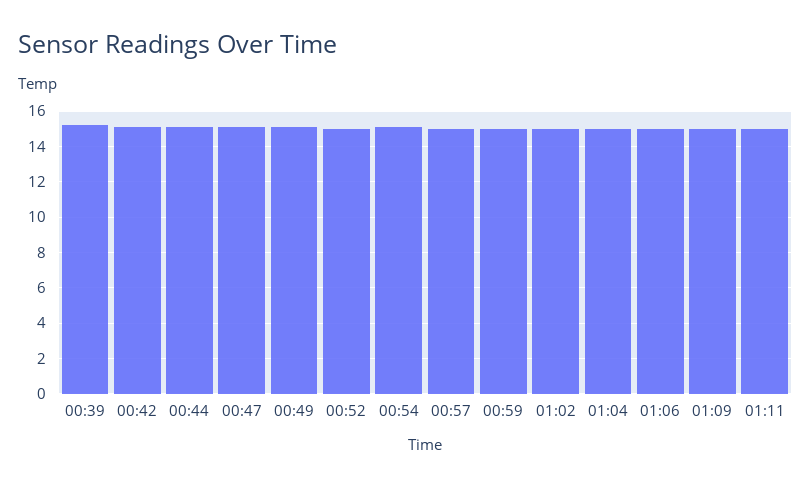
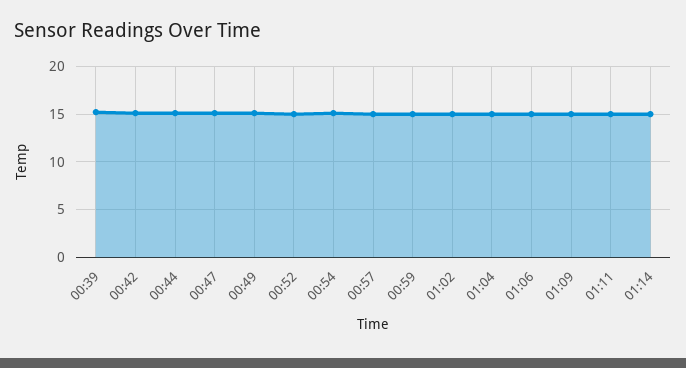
01:14: none -> 15

